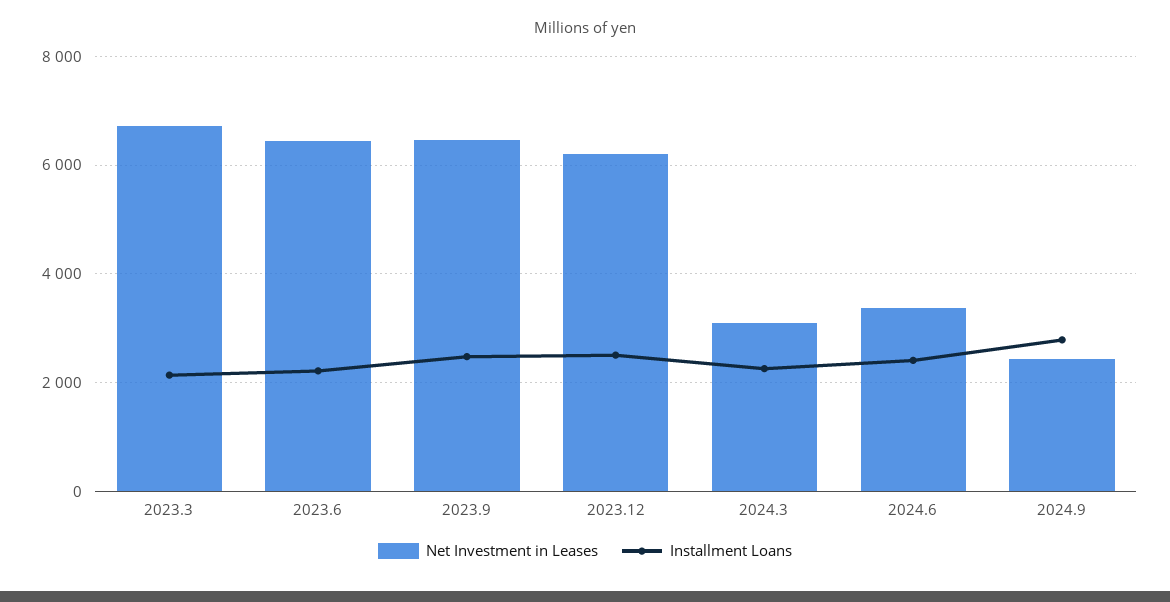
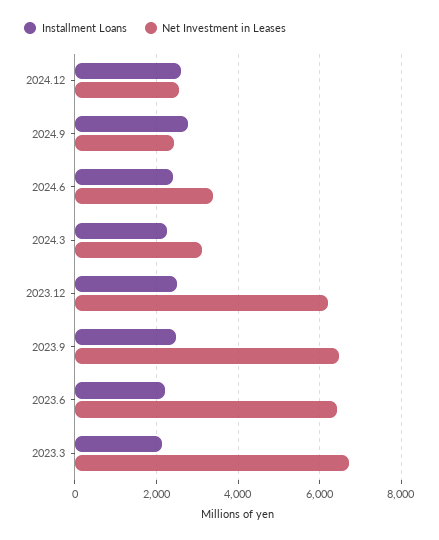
Installment Loans, 2024.12: none -> 2600
Net Investment in Leases, 2024.12: none -> 2600

